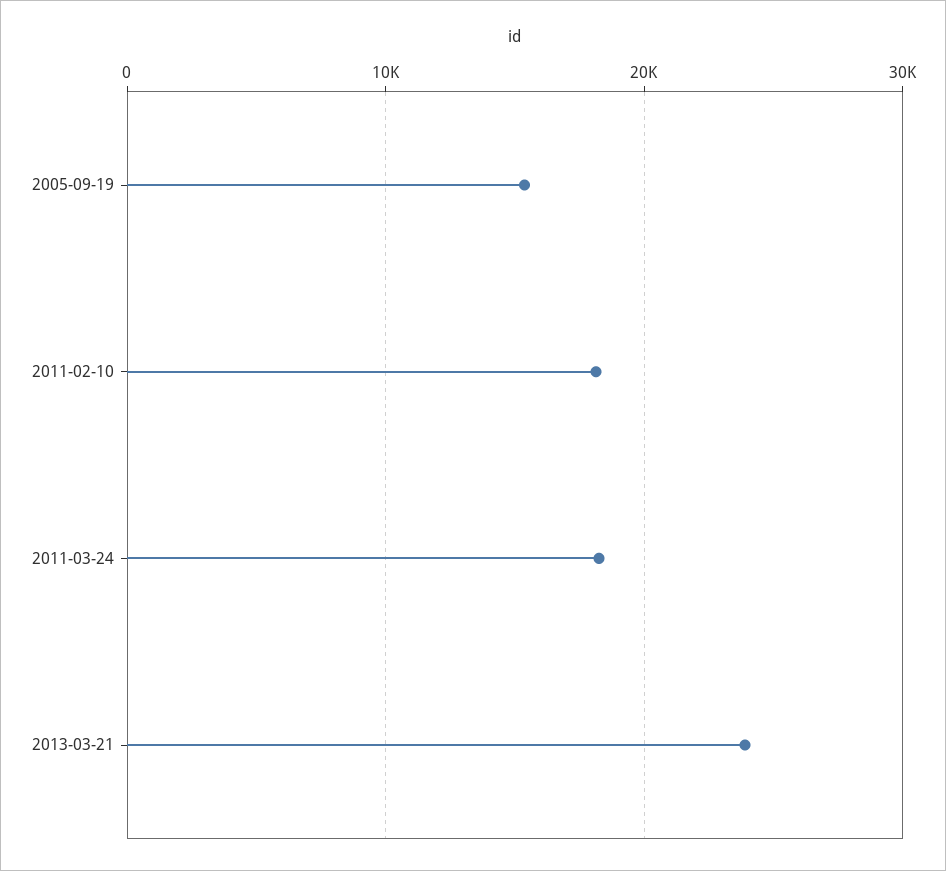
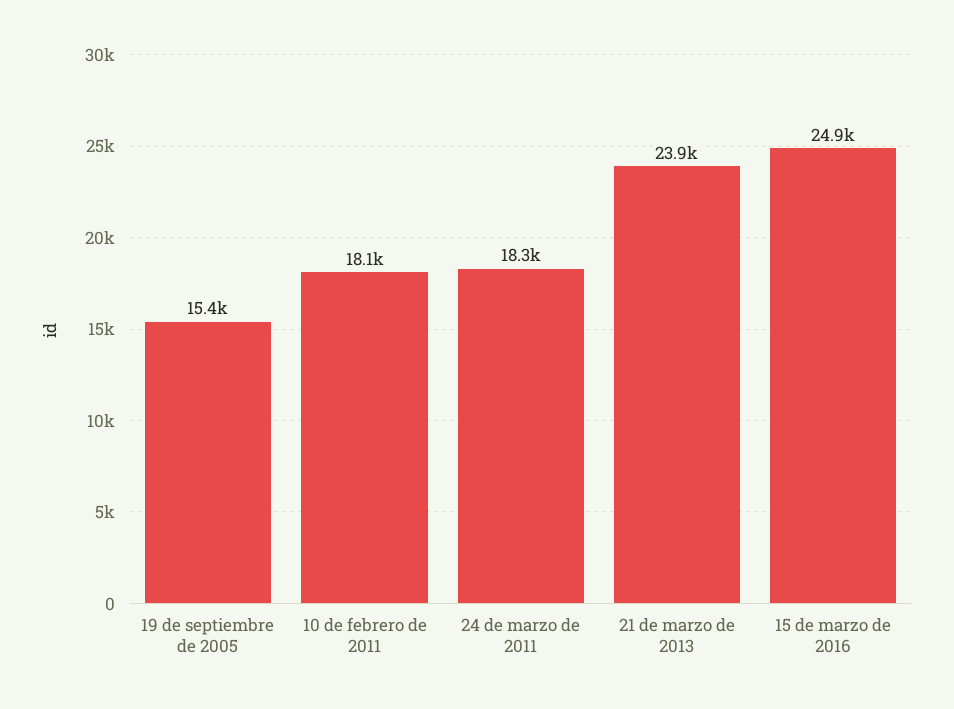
15 de marzo de 2016: none -> 24900

